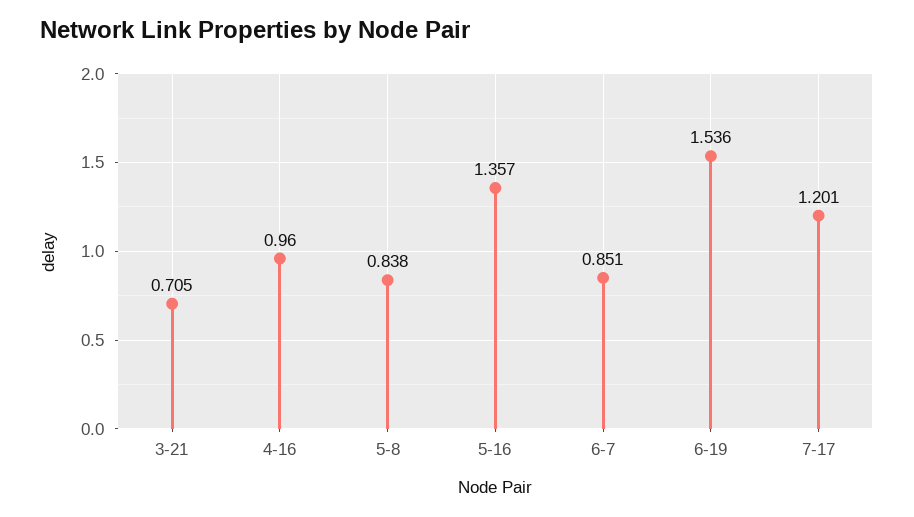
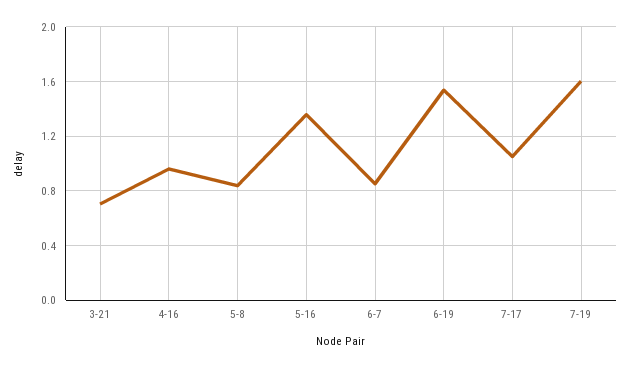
7-17: 1.201 -> 1.05
7-19: none -> 1.6

